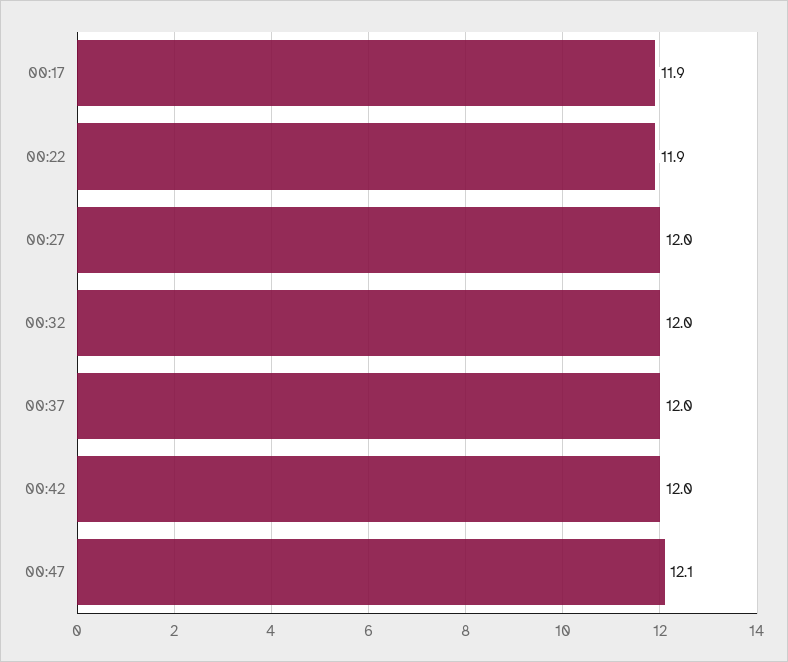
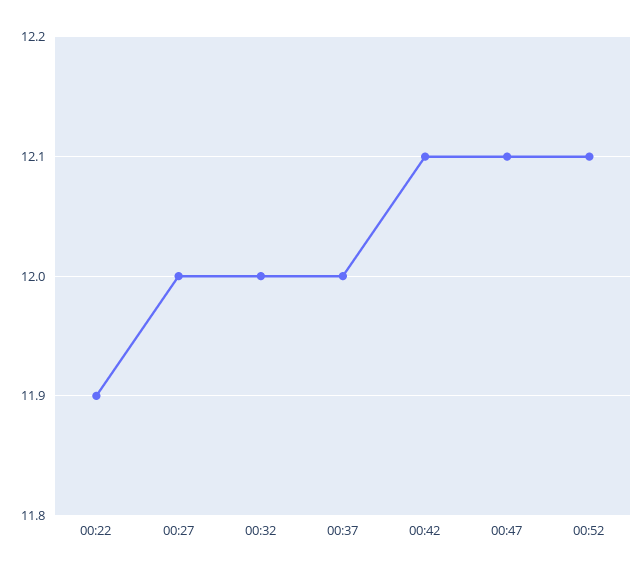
00:17: 11.9 -> none
00:42: 12 -> 12.1
00:52: none -> 12.1

